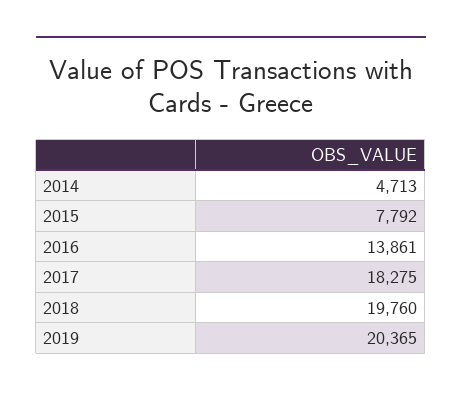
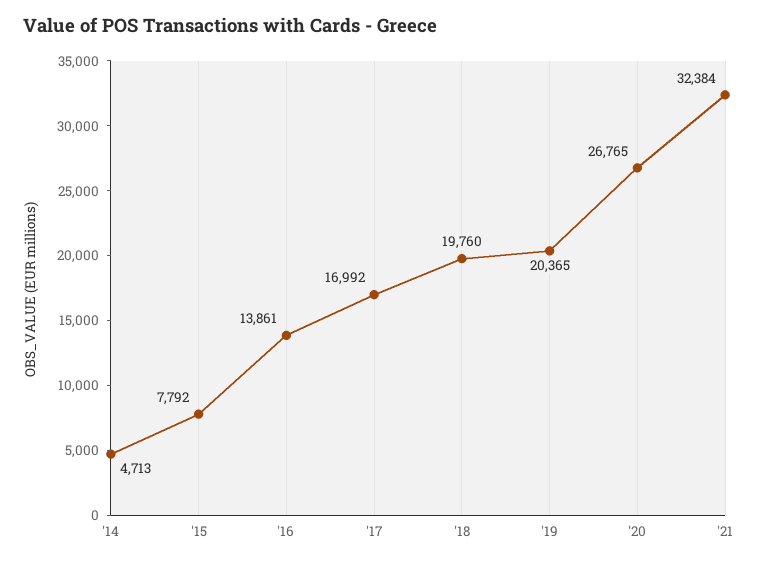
2017: 18275 -> 16992
'20: none -> 26765
'21: none -> 32384

